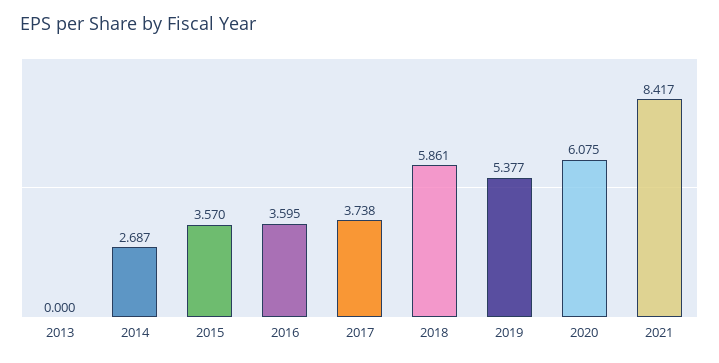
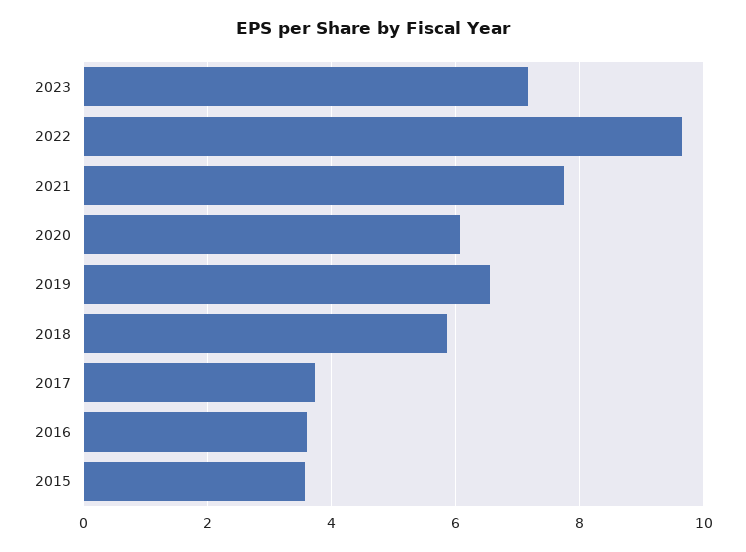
2013: 0 -> none
2014: 2.687 -> none
2019: 5.377 -> 6.6
2021: 8.417 -> 7.8
2023: none -> 7.2
2022: none -> 9.6

